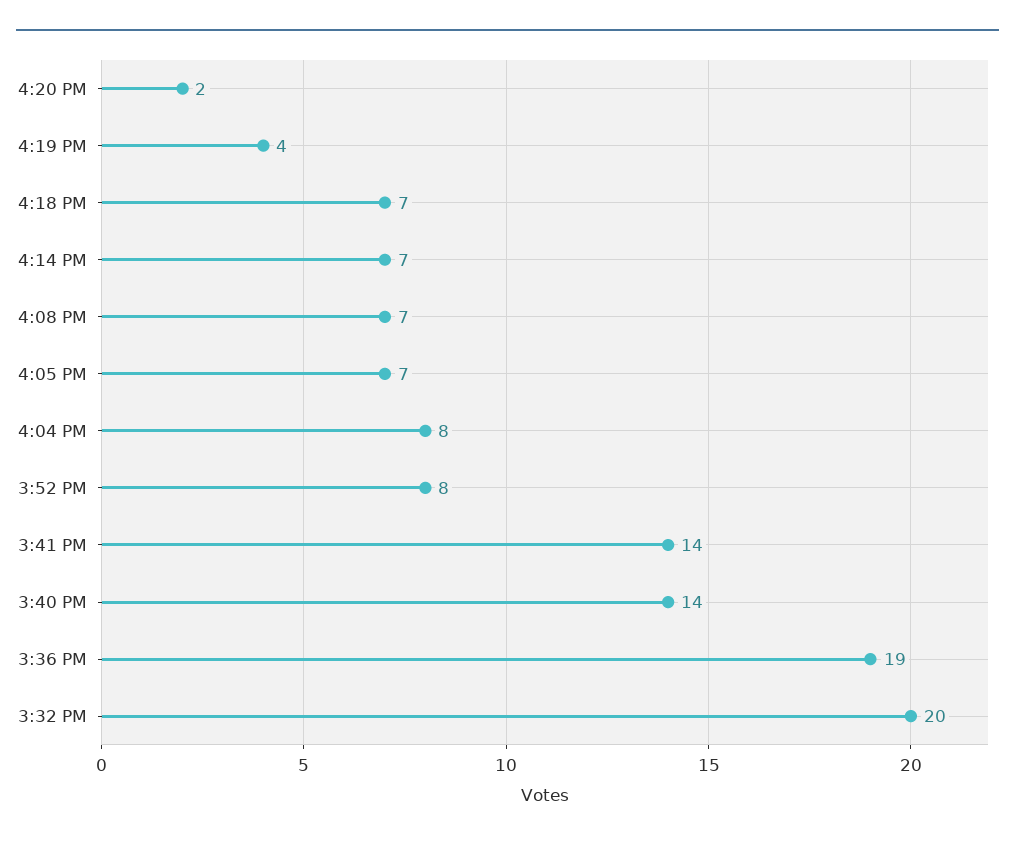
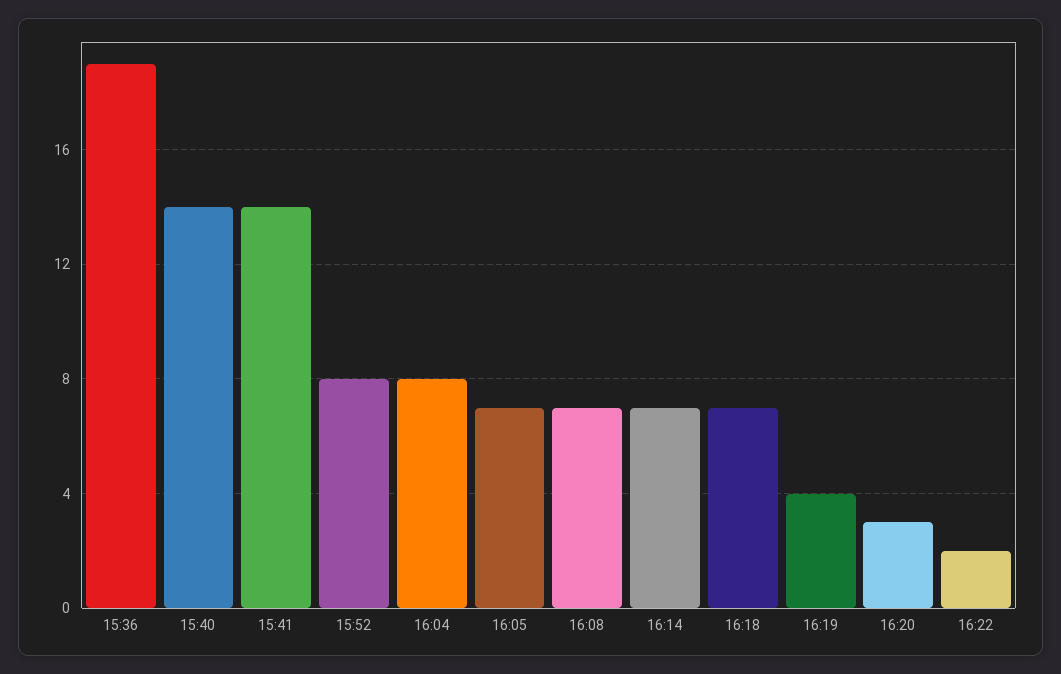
4:20 PM: 2 -> 3
3:32 PM: 20 -> none
16:22: none -> 2

